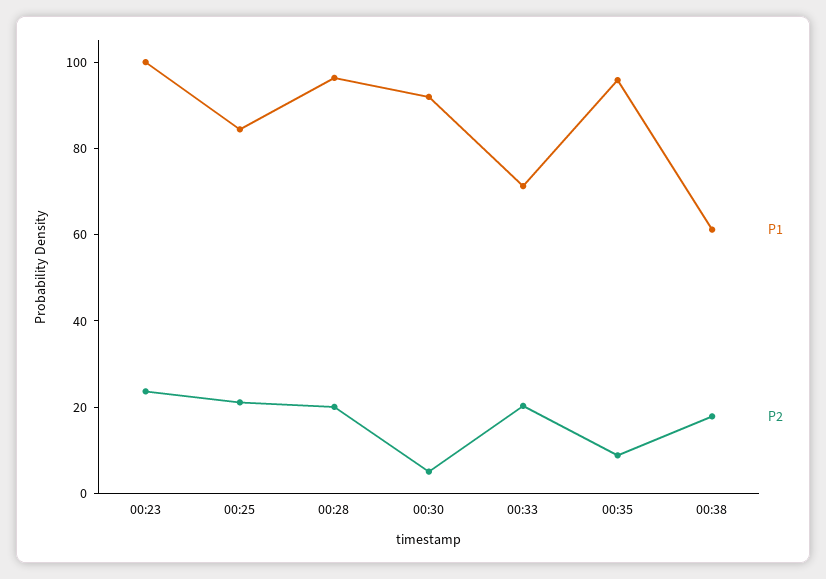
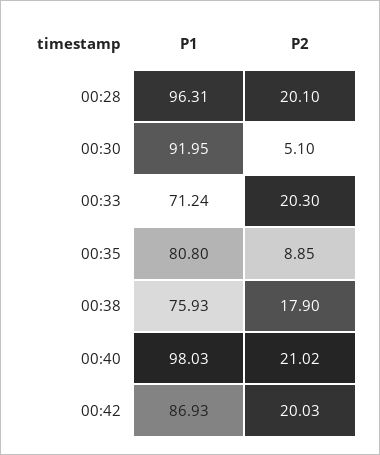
P1, 00:23: 100 -> none
P2, 00:23: 25 -> none
P1, 00:25: 85 -> none
P2, 00:25: 20 -> none
P1, 00:35: 95 -> 80.8
P1, 00:38: 60 -> 75.93
P1, 00:40: none -> 98.03
P2, 00:40: none -> 21.02
P1, 00:42: none -> 86.93
P2, 00:42: none -> 20.03

